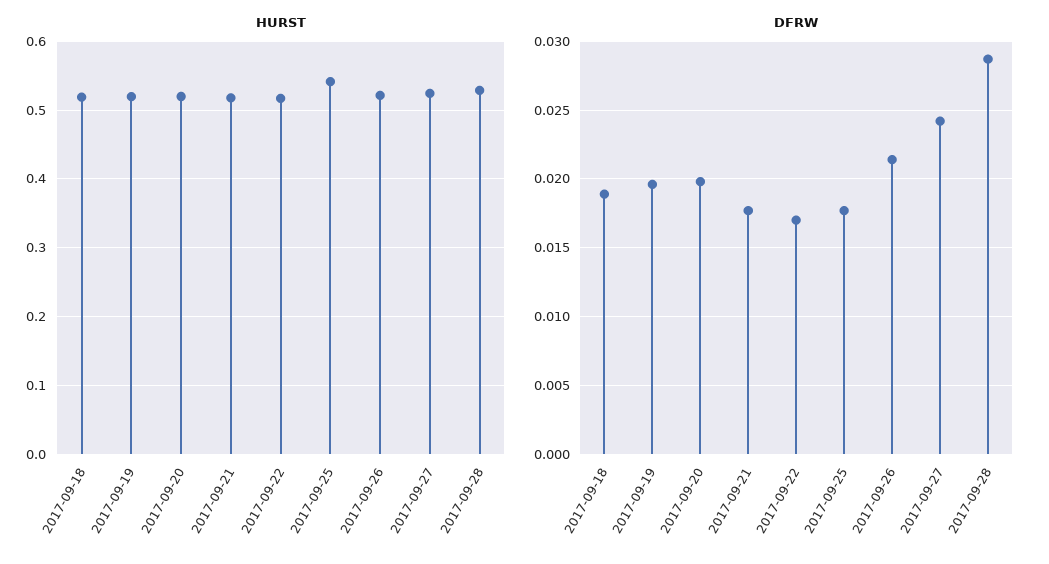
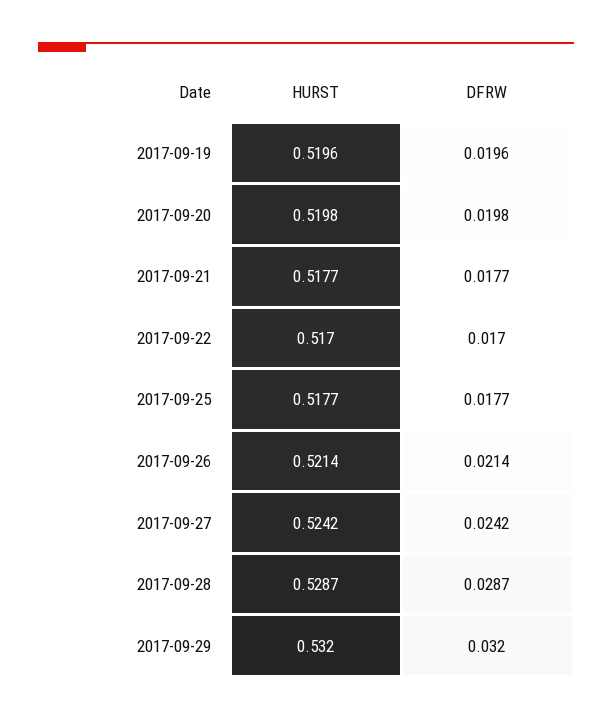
HURST, 2017-09-18: 0.52 -> none
HURST, 2017-09-25: 0.54 -> 0.5177
DFRW, 2017-09-18: 0.019 -> none
HURST, 2017-09-29: none -> 0.532
DFRW, 2017-09-29: none -> 0.032

